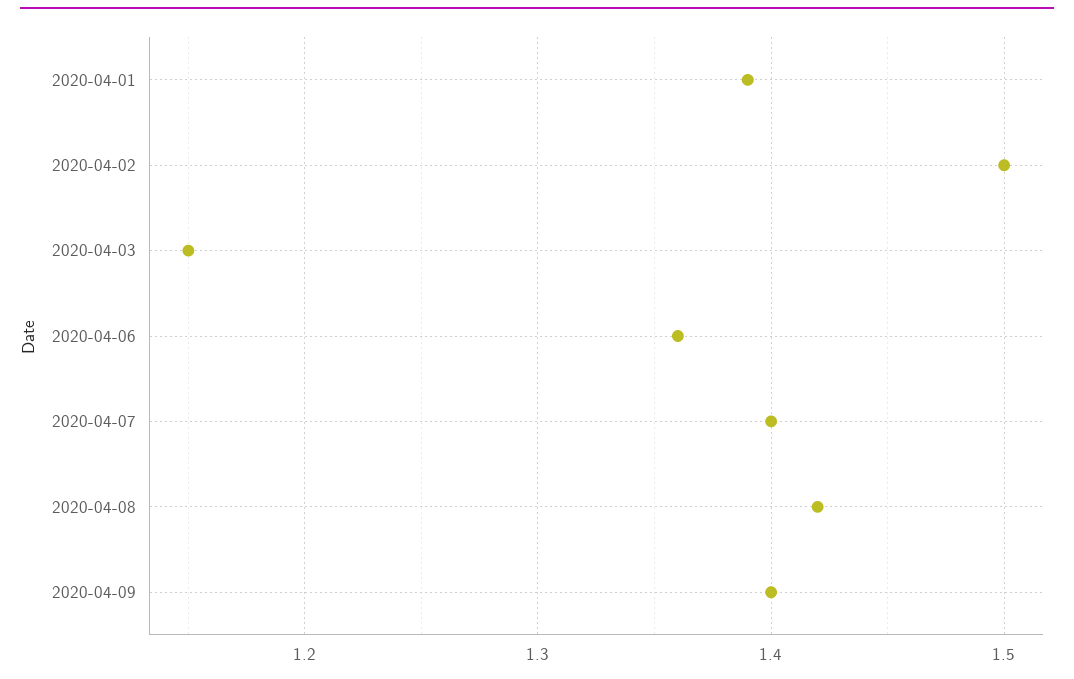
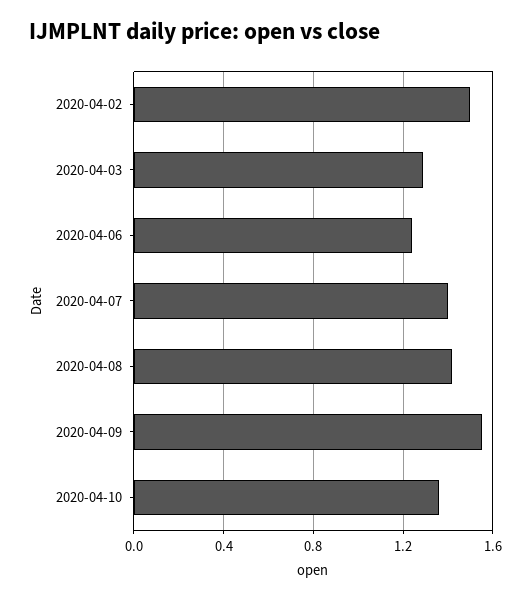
2020-04-01: 1.39 -> none
2020-04-03: 1.15 -> 1.3
2020-04-06: 1.36 -> 1.25
2020-04-09: 1.4 -> 1.55
2020-04-10: none -> 1.35

